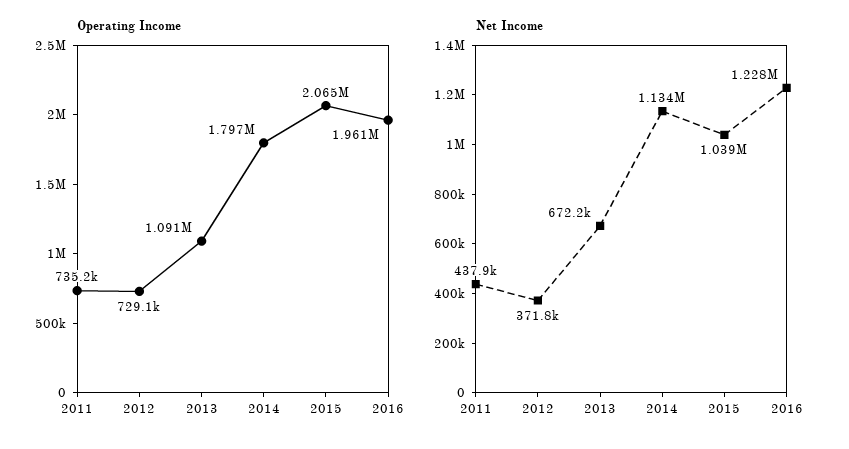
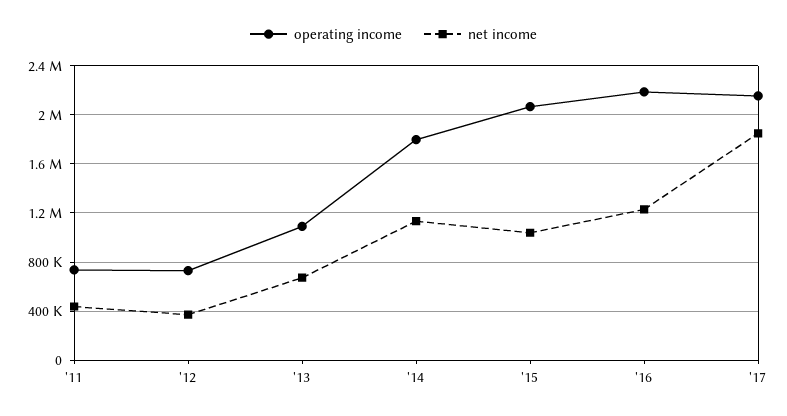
Operating Income, 2016: 1961000 -> 2200000
Operating Income, '17: none -> 2150000
Net Income, '17: none -> 1850000

